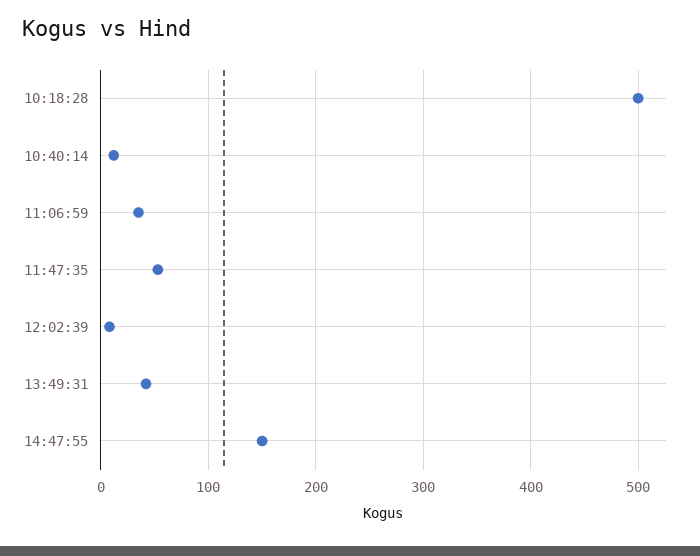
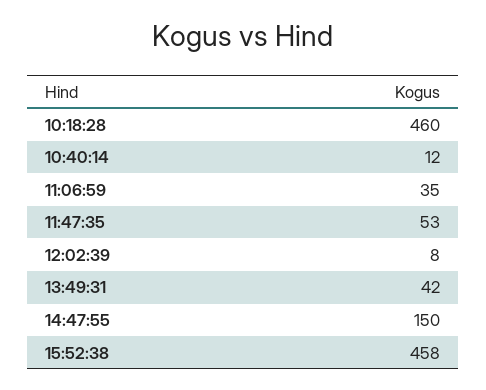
10:18:28: 500 -> 460
15:52:38: none -> 458

